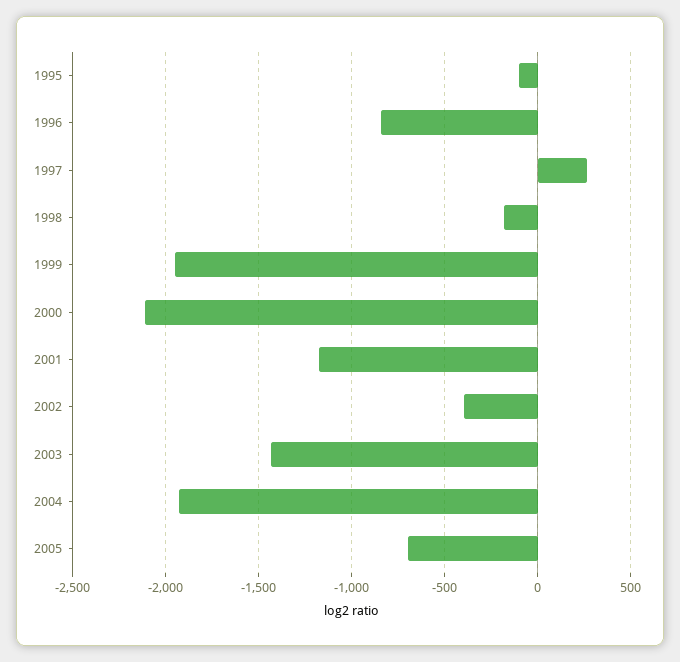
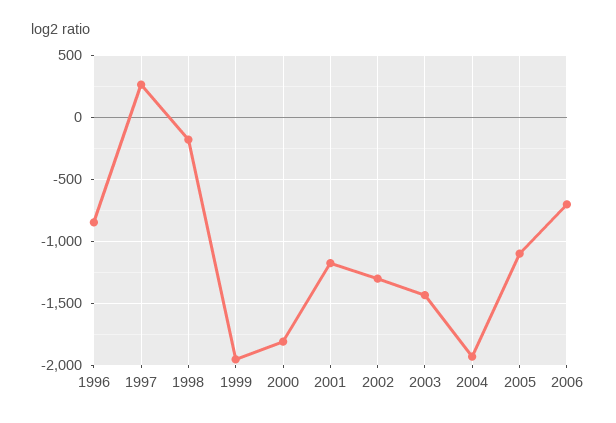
1995: -100 -> none
2000: -2100 -> -1800
2002: -400 -> -1300
2005: -700 -> -1100
2006: none -> -700

